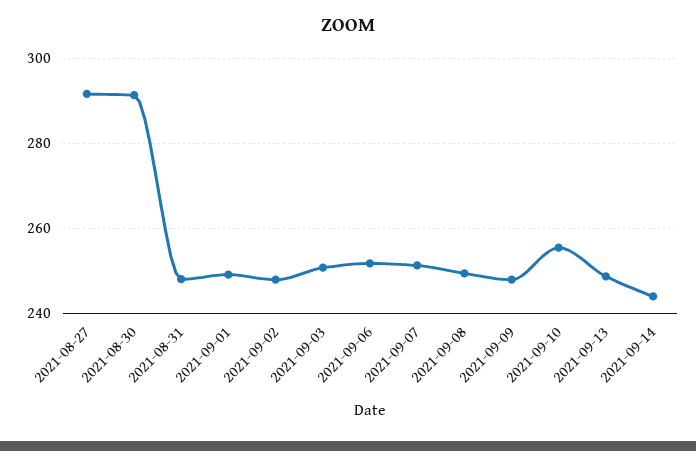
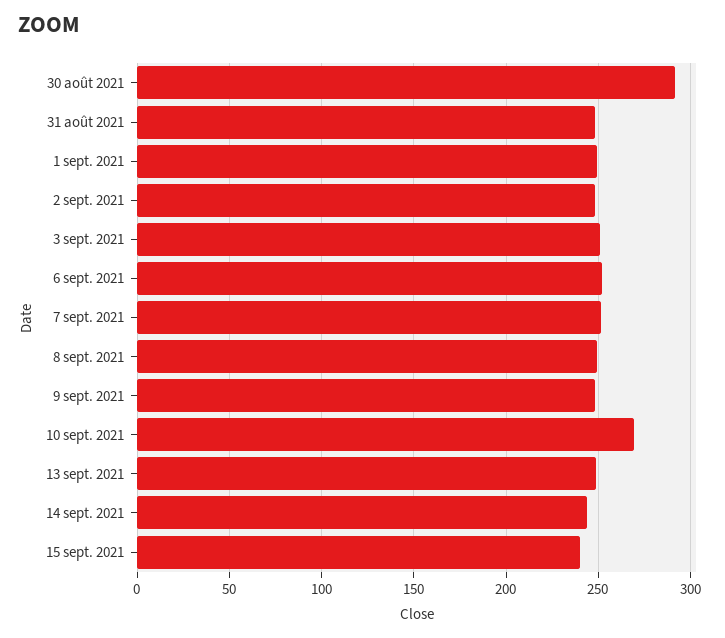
2021-08-27: 292 -> none
2021-09-10: 256 -> 270
15 sept. 2021: none -> 240

